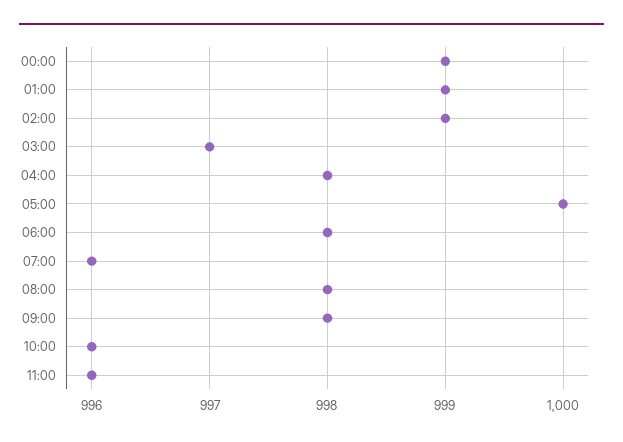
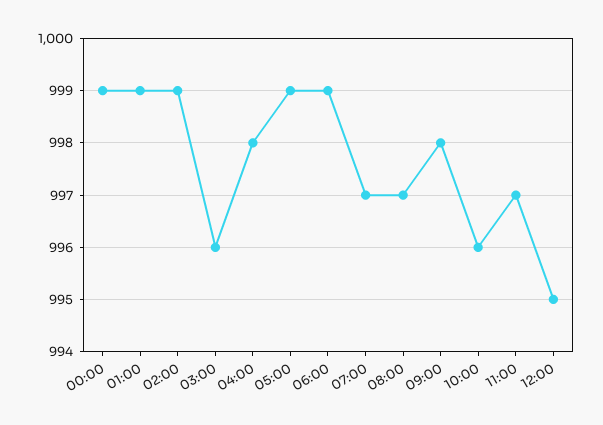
03:00: 997 -> 996
05:00: 1000 -> 999
06:00: 998 -> 999
07:00: 996 -> 997
08:00: 998 -> 997
11:00: 996 -> 997
12:00: none -> 995

